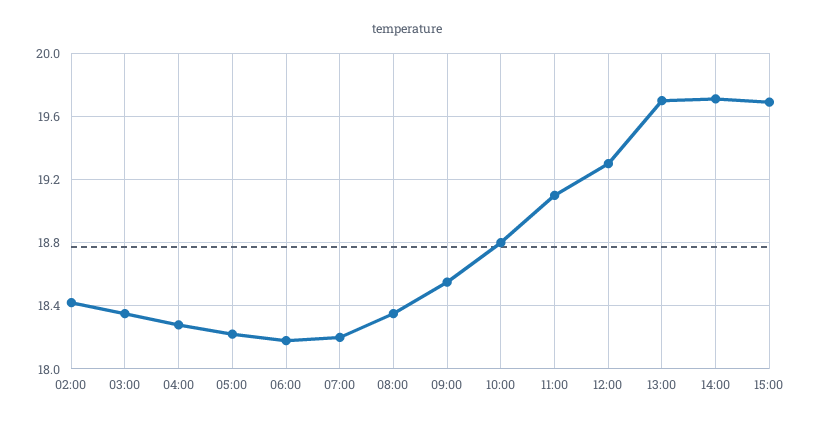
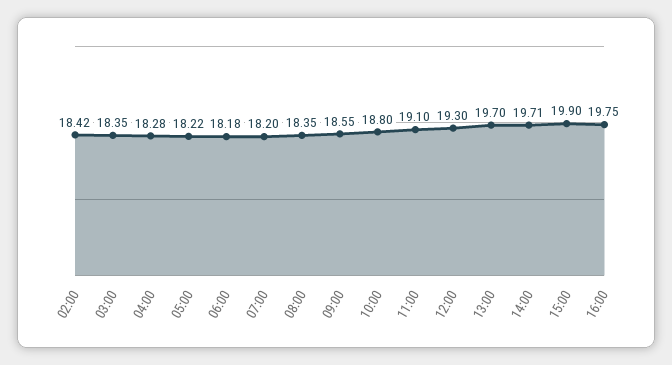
15:00: 19.7 -> 19.9
16:00: none -> 19.75

